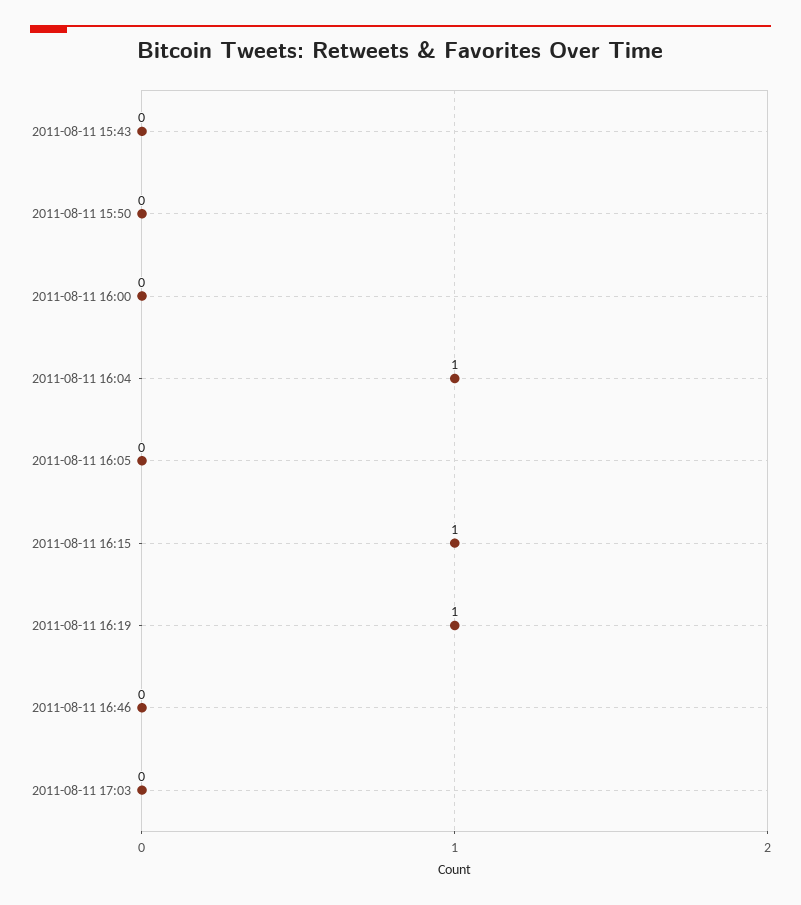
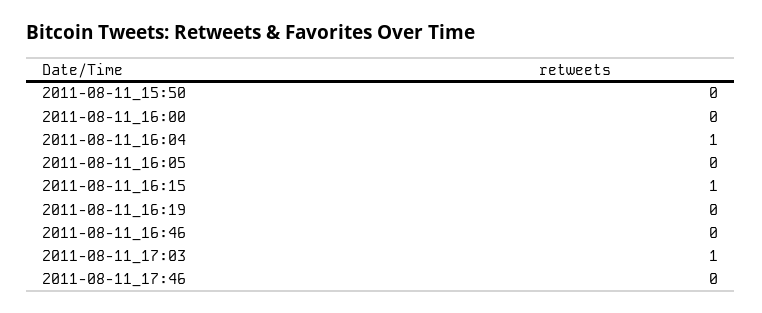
2011-08-11 15:43: 0 -> none
2011-08-11 16:19: 1 -> 0
2011-08-11 17:03: 0 -> 1
2011-08-11_17:46: none -> 0

